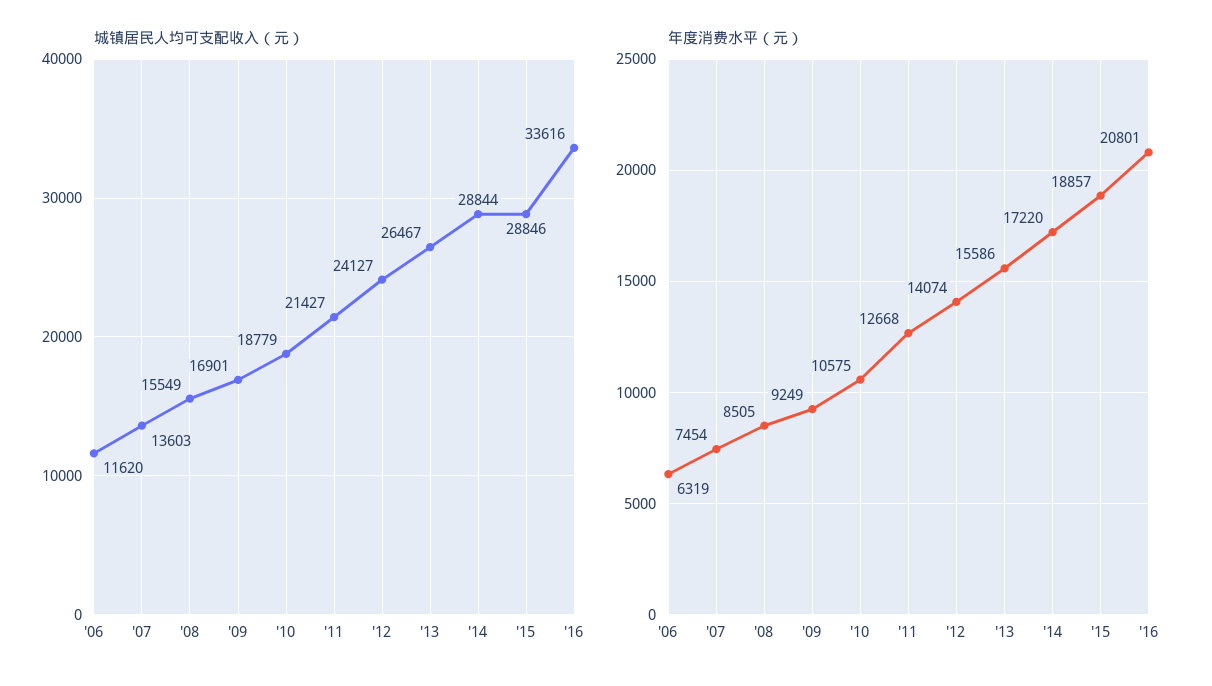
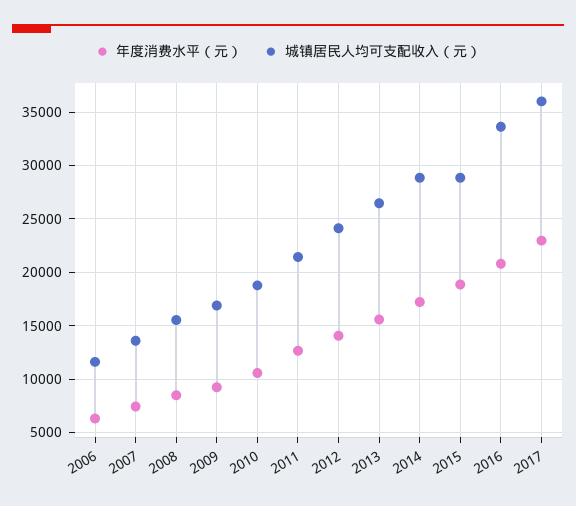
年度消费水平（元）, 2017: none -> 23000
城镇居民人均可支配收入（元）, 2017: none -> 36000

